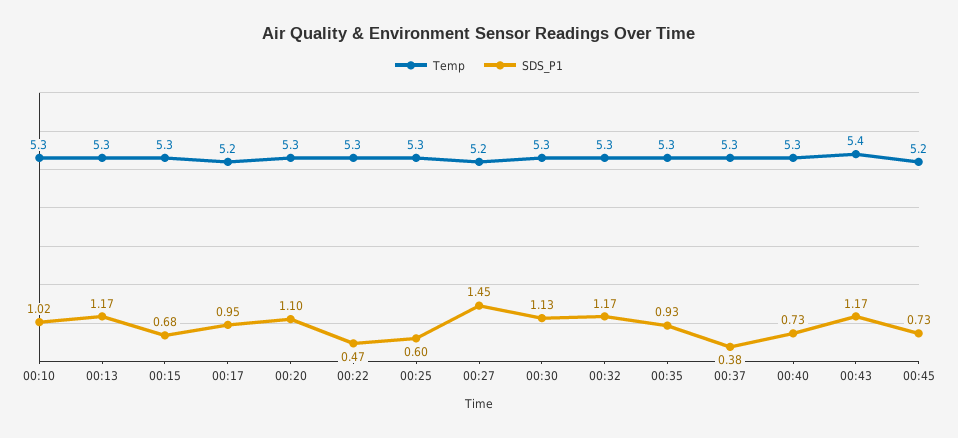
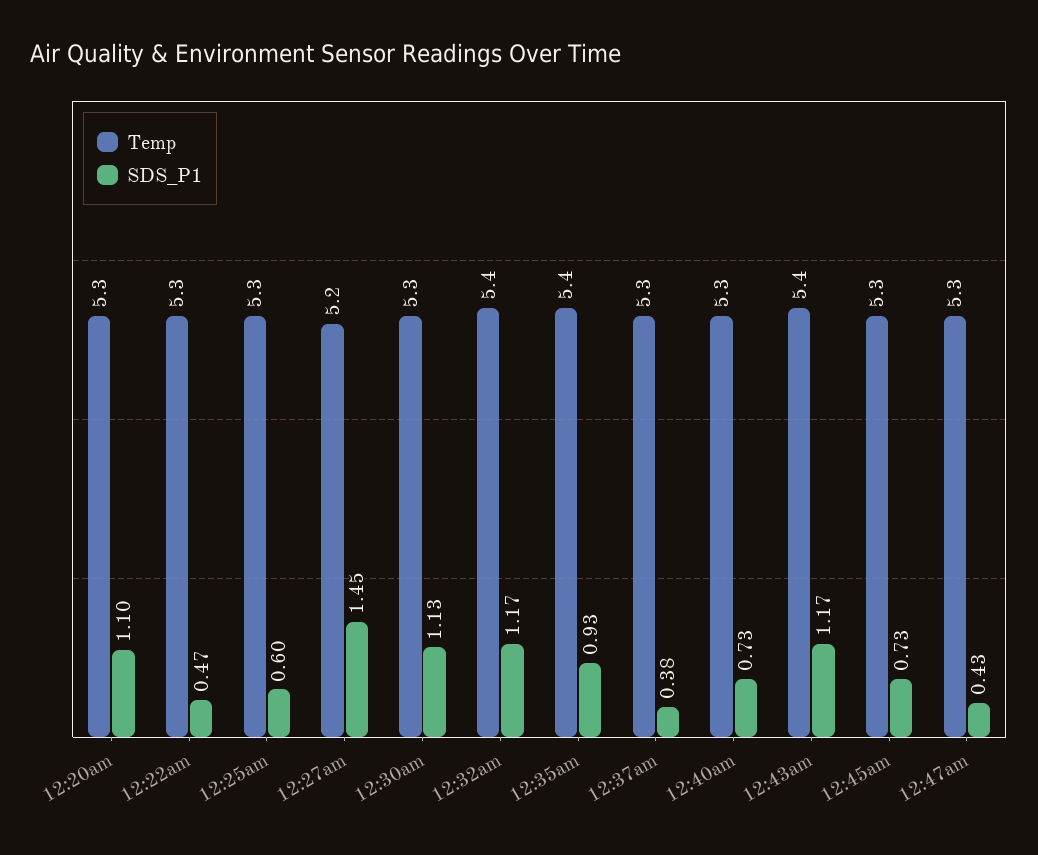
Temp, 00:10: 5.3 -> none
SDS_P1, 00:10: 1.02 -> none
Temp, 00:13: 5.3 -> none
SDS_P1, 00:13: 1.17 -> none
Temp, 00:15: 5.3 -> none
SDS_P1, 00:15: 0.68 -> none
Temp, 00:17: 5.2 -> none
SDS_P1, 00:17: 0.95 -> none
Temp, 00:32: 5.3 -> 5.4
Temp, 00:35: 5.3 -> 5.4
Temp, 00:45: 5.2 -> 5.3
Temp, 12:47am: none -> 5.3
SDS_P1, 12:47am: none -> 0.43

